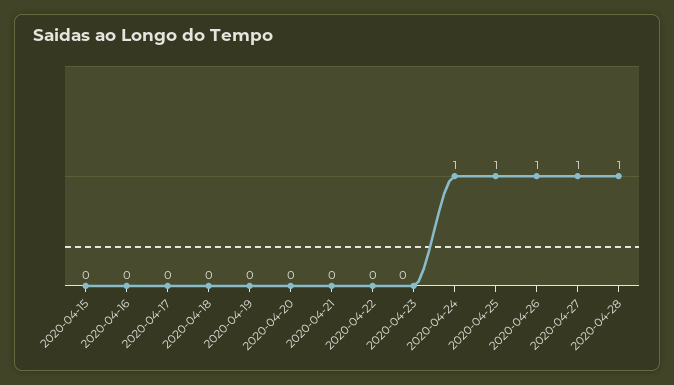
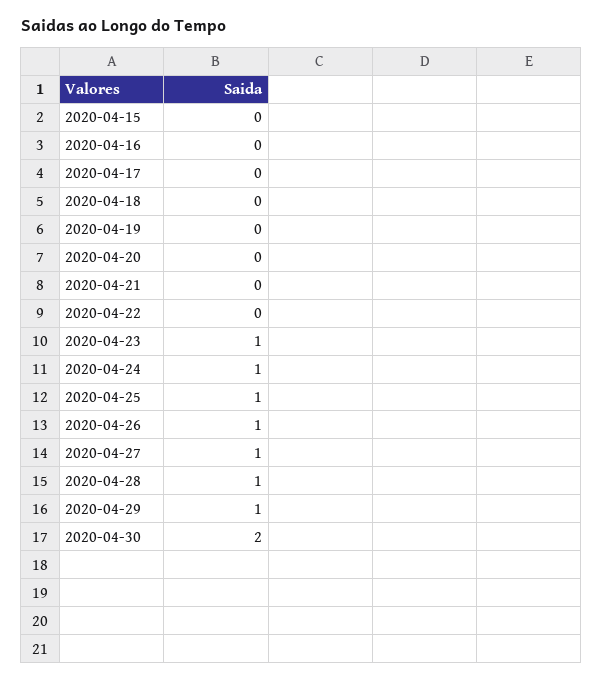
2020-04-23: 0 -> 1
2020-04-29: none -> 1
2020-04-30: none -> 2

